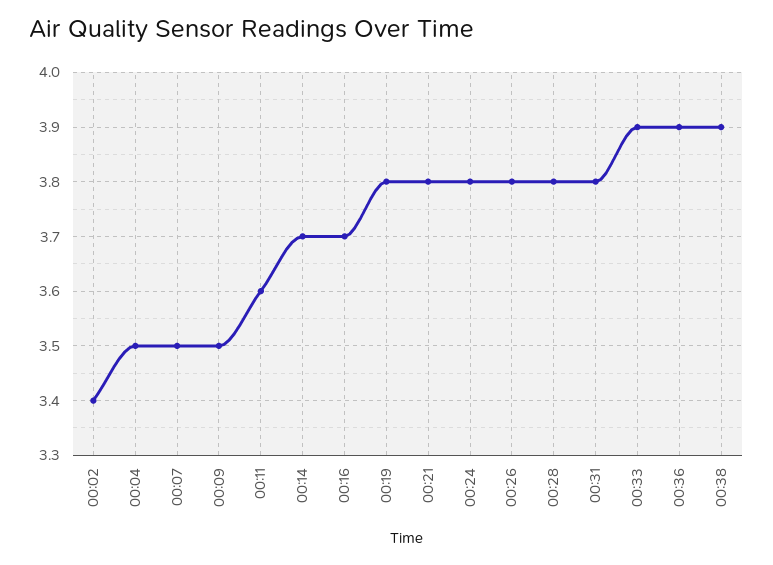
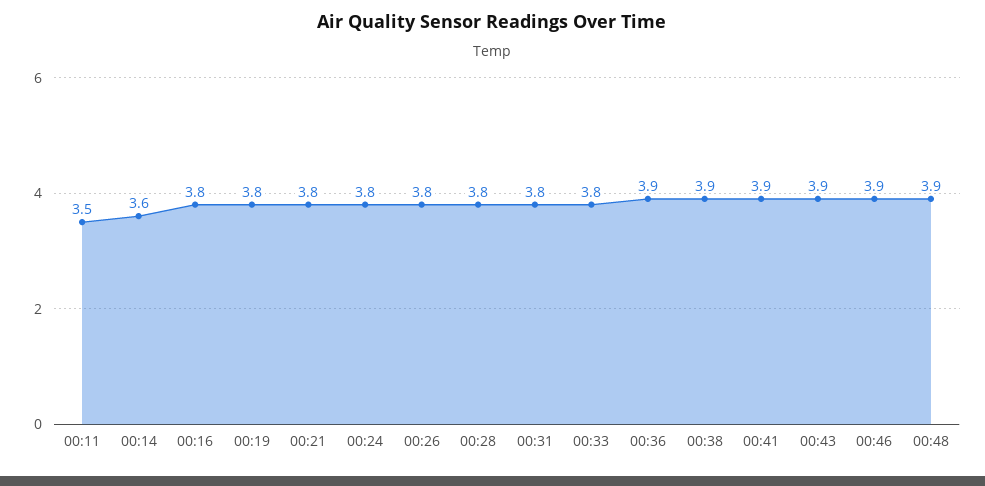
00:02: 3.4 -> none
00:04: 3.5 -> none
00:07: 3.5 -> none
00:09: 3.5 -> none
00:11: 3.6 -> 3.5
00:14: 3.7 -> 3.6
00:16: 3.7 -> 3.8
00:33: 3.9 -> 3.8
00:41: none -> 3.9
00:43: none -> 3.9
00:46: none -> 3.9
00:48: none -> 3.9

